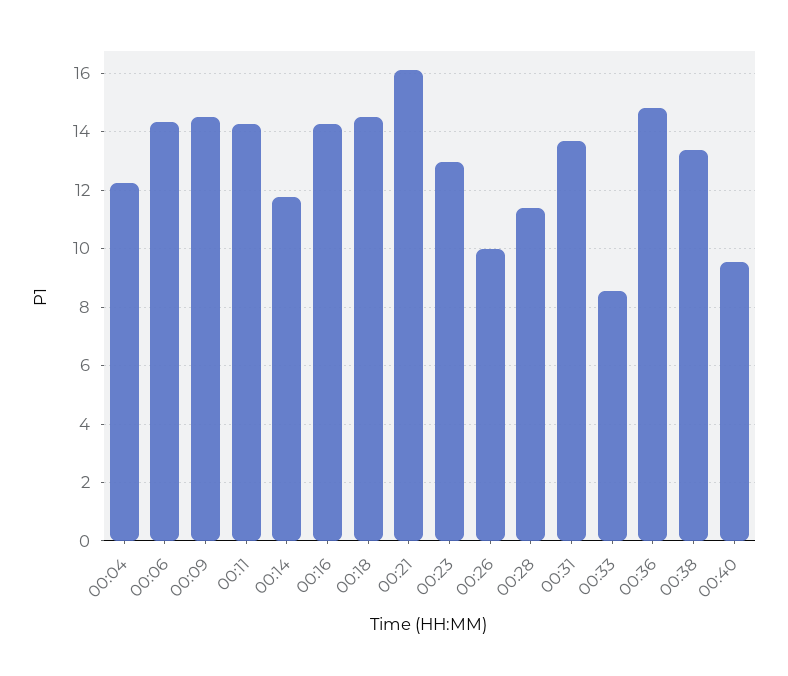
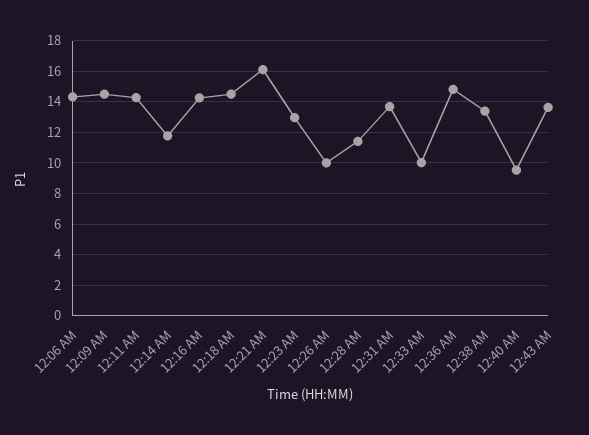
00:04: 12.25 -> none
00:33: 8.5 -> 10
12:43 AM: none -> 13.5

